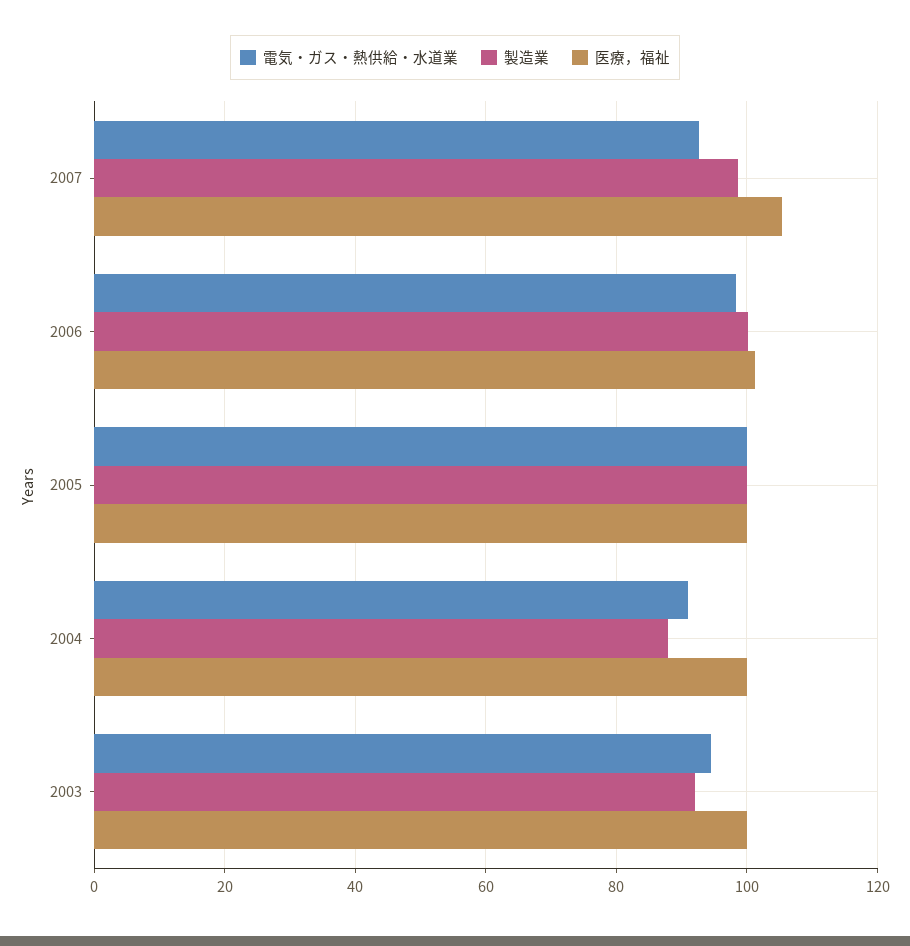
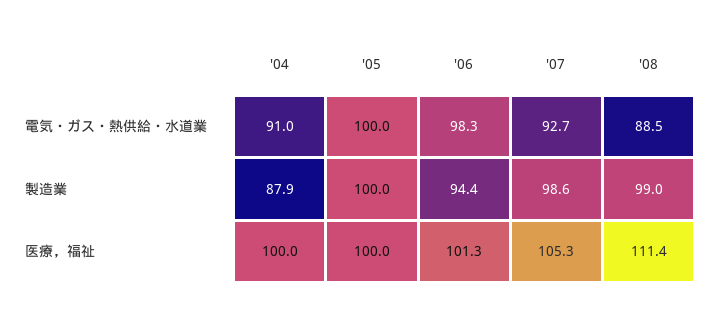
製造業, 2006: 100 -> 94.4
電気・ガス・熱供給・水道業, 2003: 94 -> none
製造業, 2003: 92 -> none
医療，福祉, 2003: 100 -> none
電気・ガス・熱供給・水道業, '08: none -> 88.5
製造業, '08: none -> 99
医療，福祉, '08: none -> 111.4

